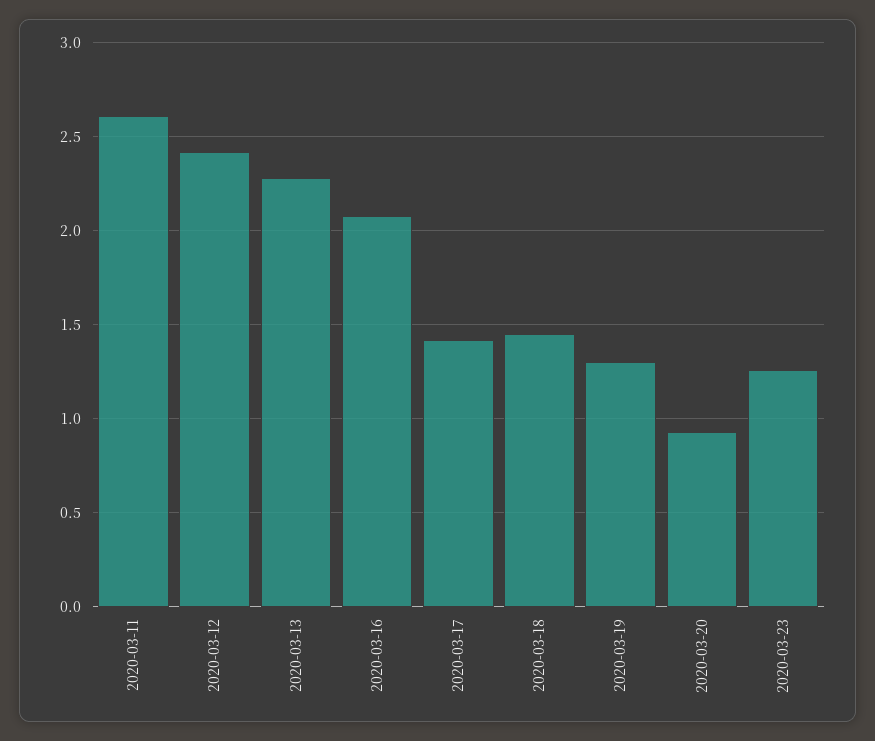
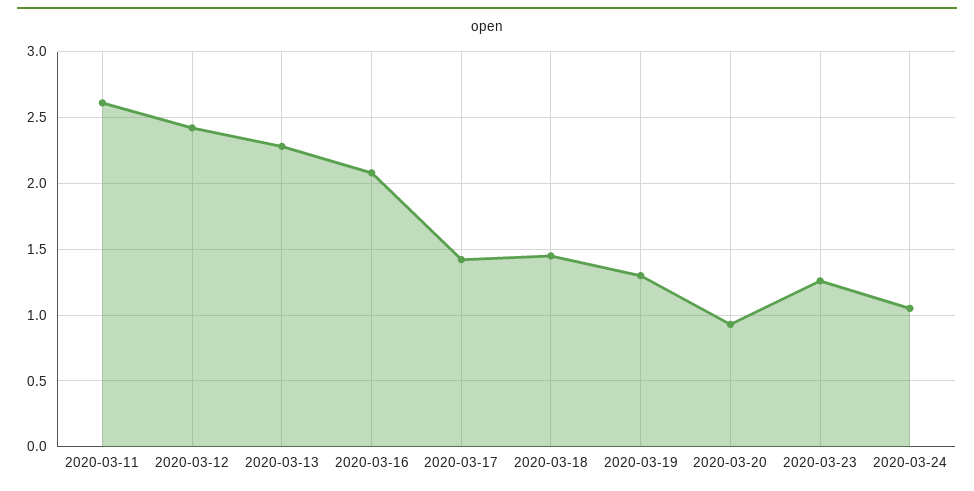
2020-03-24: none -> 1.05

